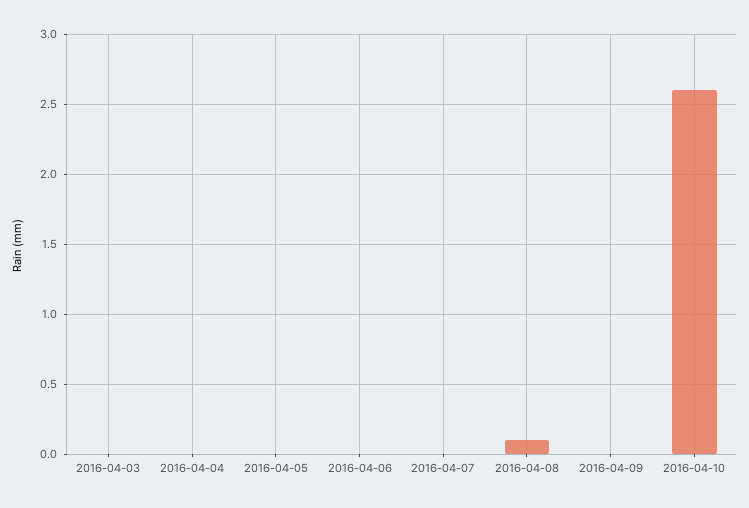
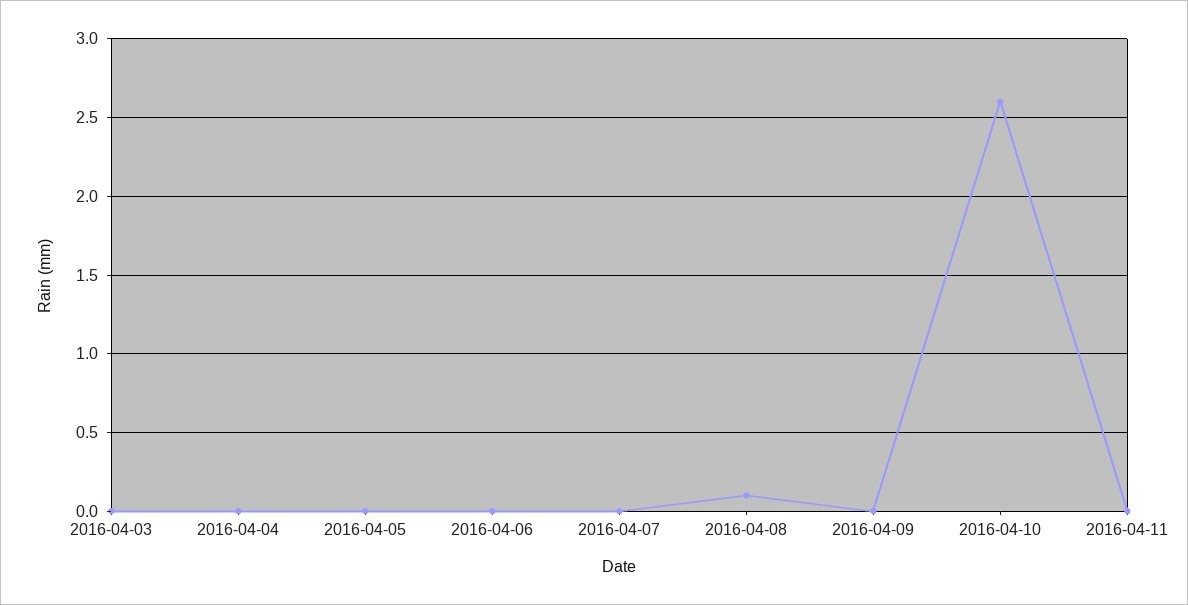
2016-04-11: none -> 0

